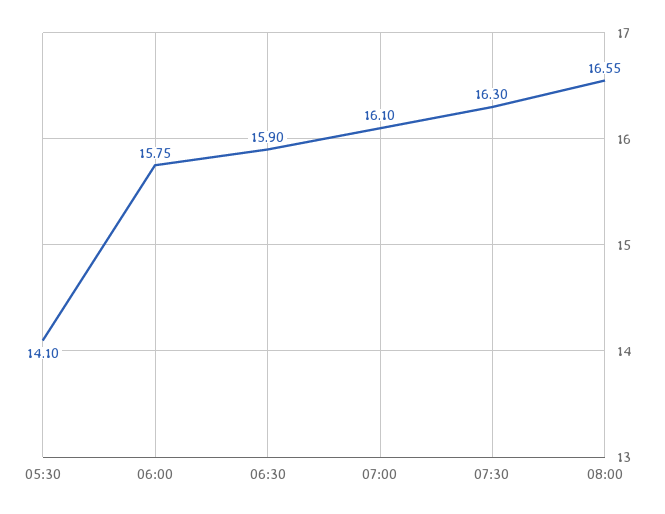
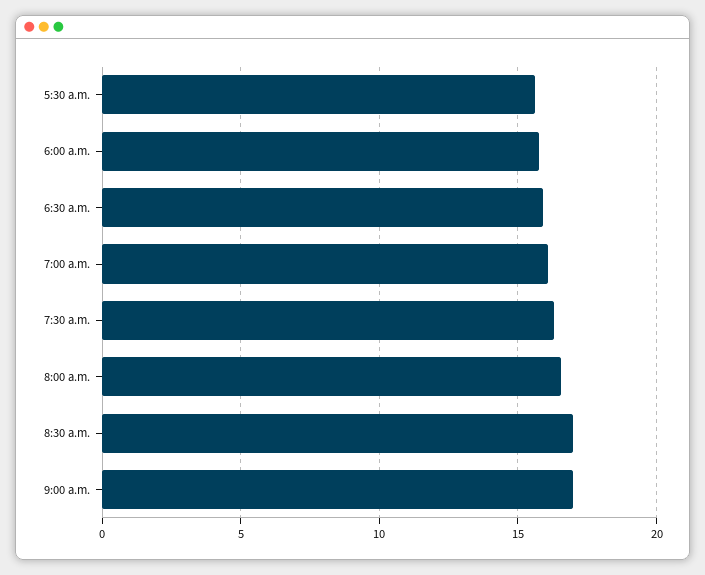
05:30: 14.1 -> 15.5
8:30 a.m.: none -> 17
9:00 a.m.: none -> 17

